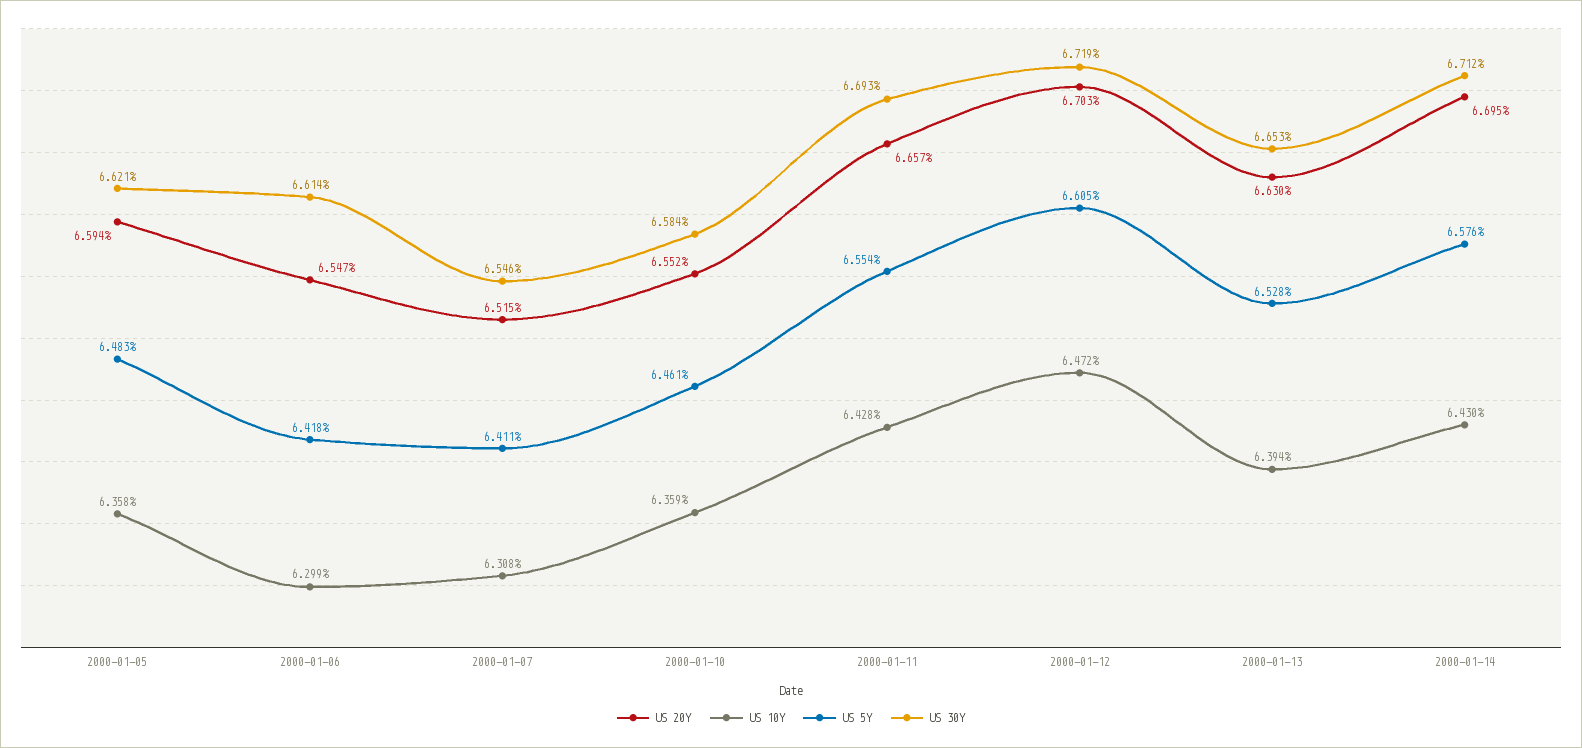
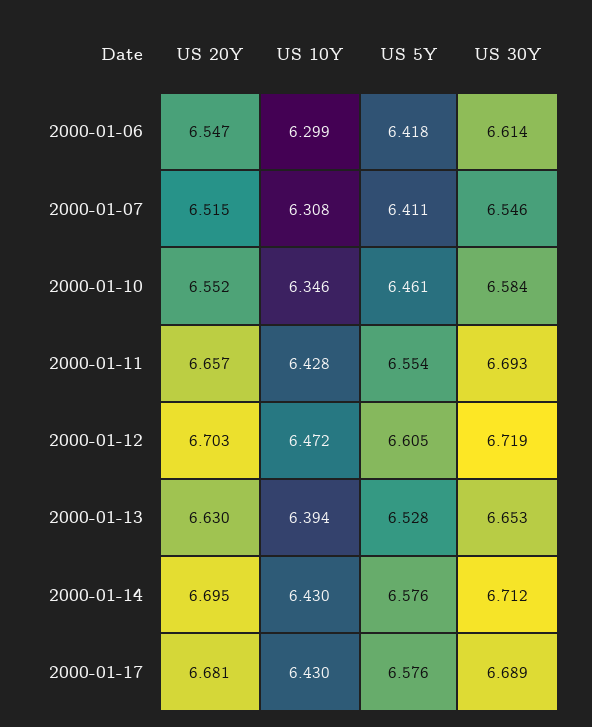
US 20Y, 2000-01-05: 6.594 -> none
US 10Y, 2000-01-05: 6.358 -> none
US 5Y, 2000-01-05: 6.483 -> none
US 30Y, 2000-01-05: 6.621 -> none
US 10Y, 2000-01-10: 6.359 -> 6.346
US 20Y, 2000-01-17: none -> 6.681
US 10Y, 2000-01-17: none -> 6.43
US 5Y, 2000-01-17: none -> 6.576
US 30Y, 2000-01-17: none -> 6.689

